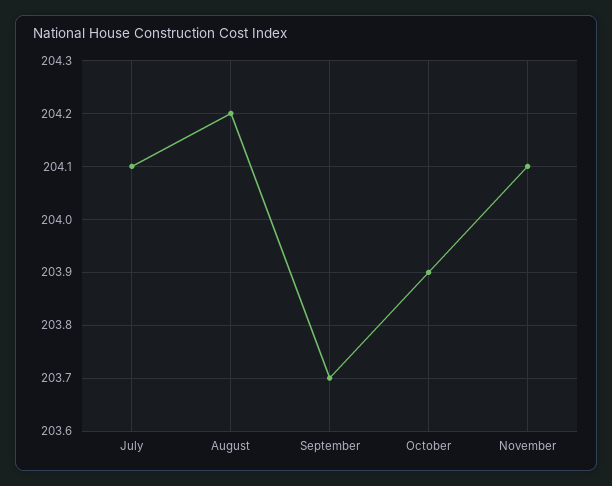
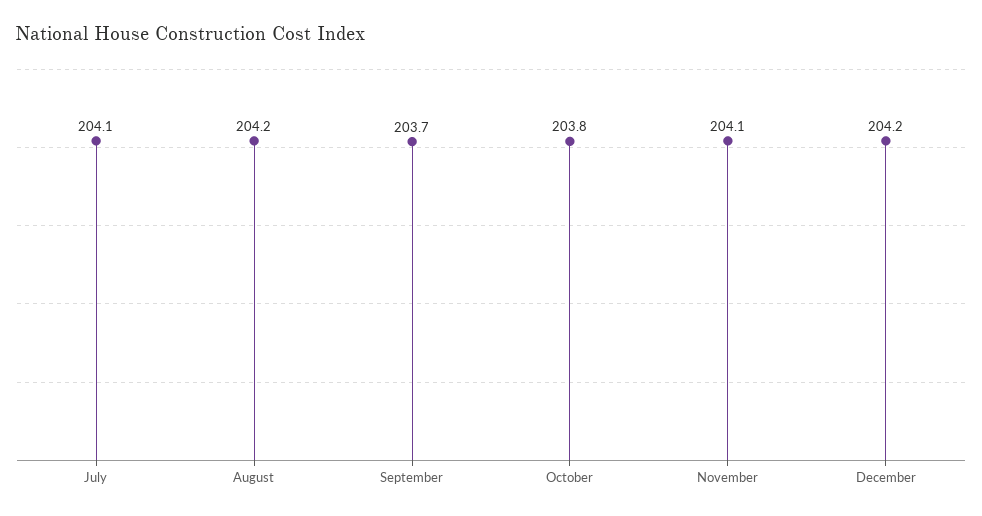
October: 203.9 -> 203.8
December: none -> 204.2

